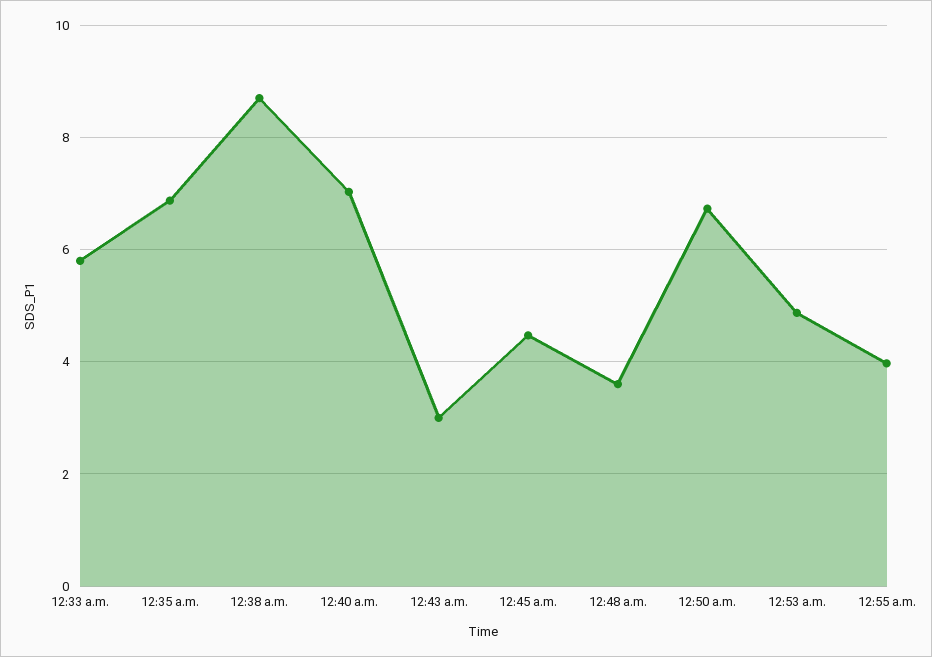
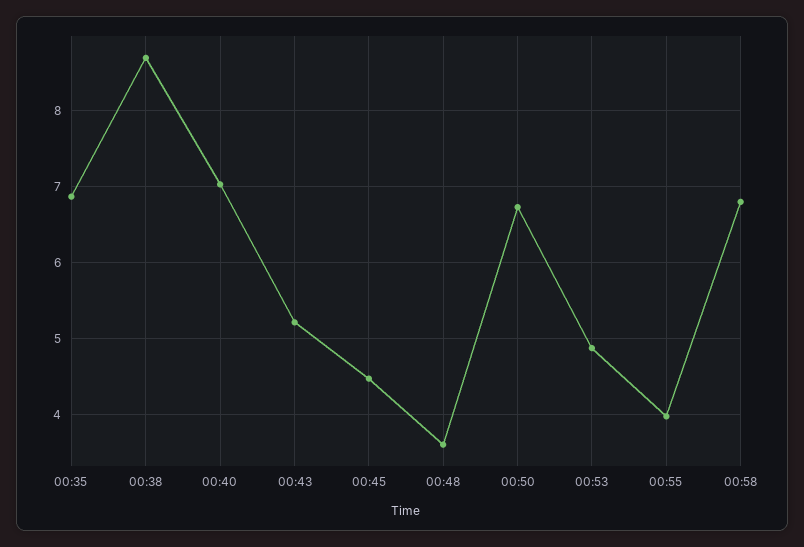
12:33 a.m.: 5.8 -> none
12:43 a.m.: 3 -> 5.2
00:58: none -> 6.8

